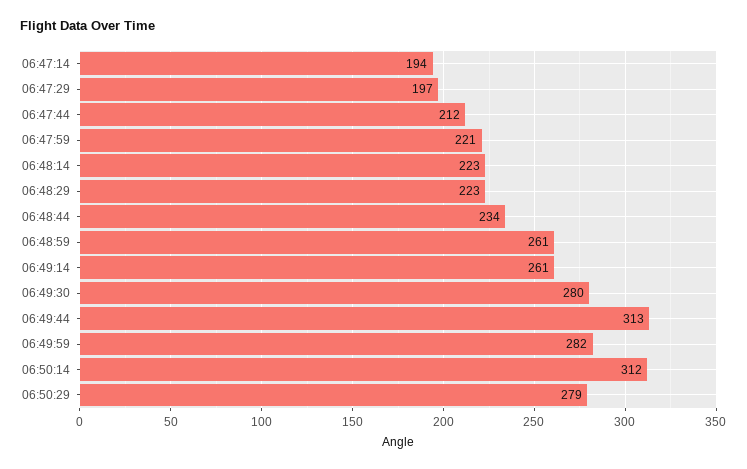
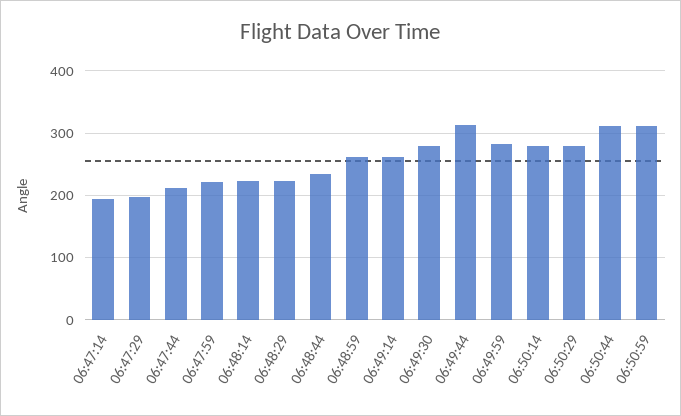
06:50:14: 312 -> 280
06:50:44: none -> 310
06:50:59: none -> 310

